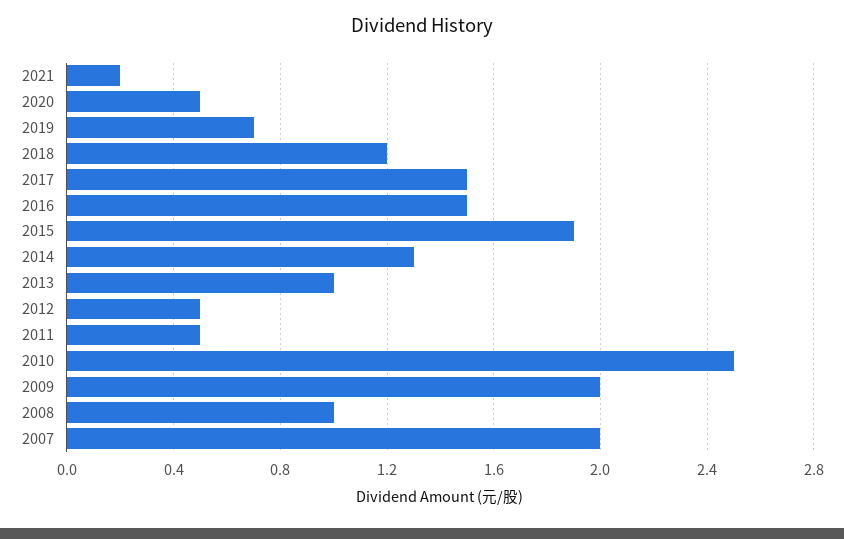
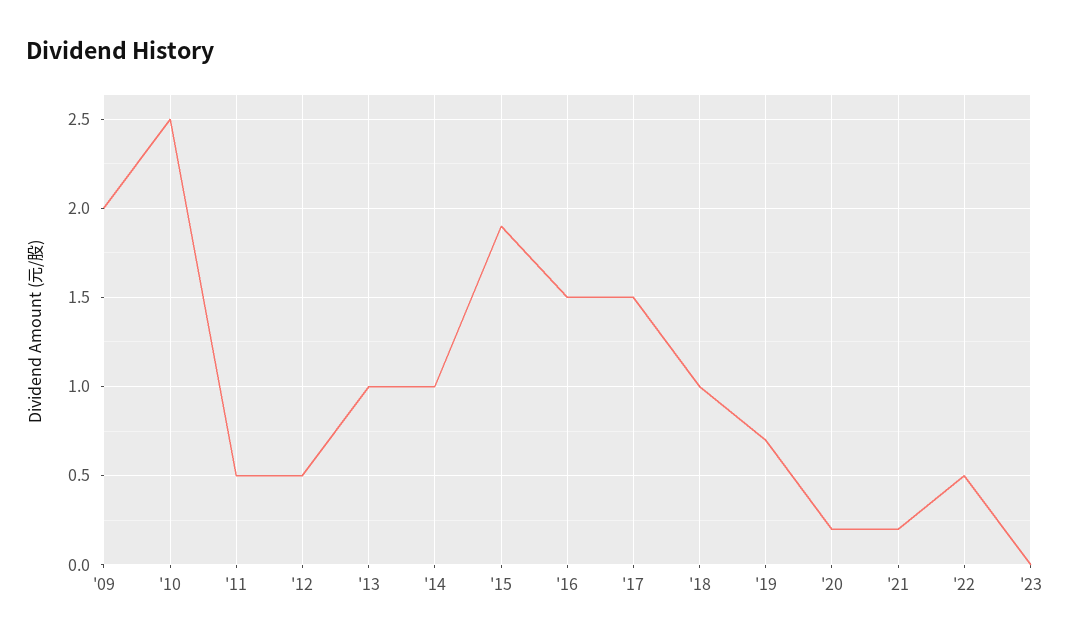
2020: 0.5 -> 0.2
2018: 1.2 -> 1
2014: 1.3 -> 1
2008: 1 -> none
2007: 2 -> none
'22: none -> 0.5
'23: none -> 0

